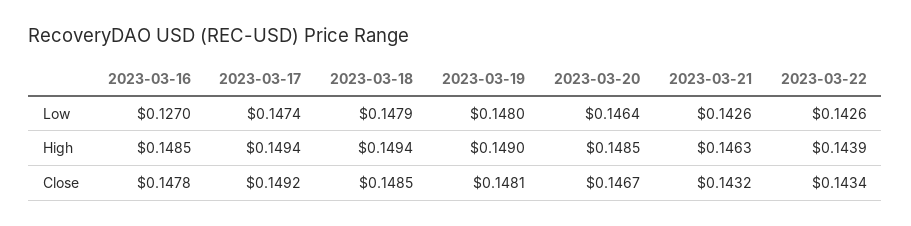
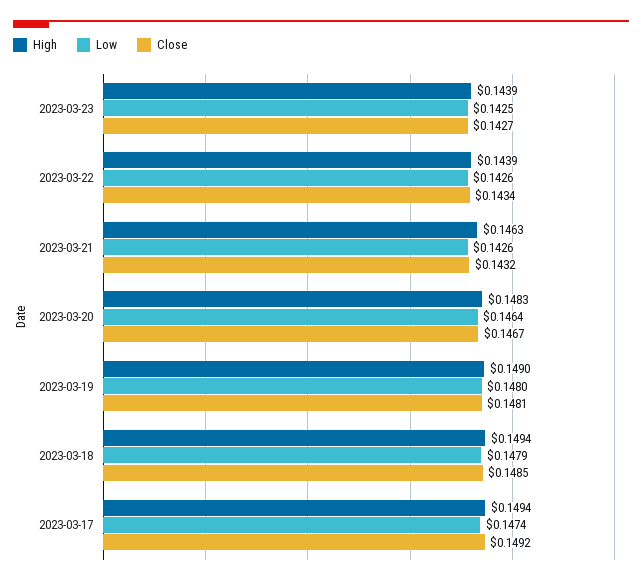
Low, 2023-03-16: 0.127 -> none
High, 2023-03-16: 0.1485 -> none
High, 2023-03-20: 0.1485 -> 0.1483
Close, 2023-03-16: 0.1478 -> none
High, 2023-03-23: none -> 0.1439
Low, 2023-03-23: none -> 0.1425
Close, 2023-03-23: none -> 0.1427

